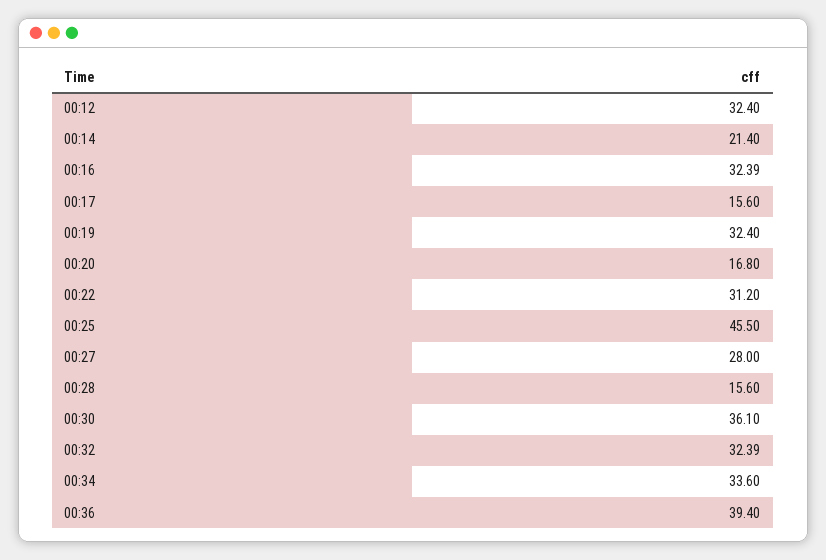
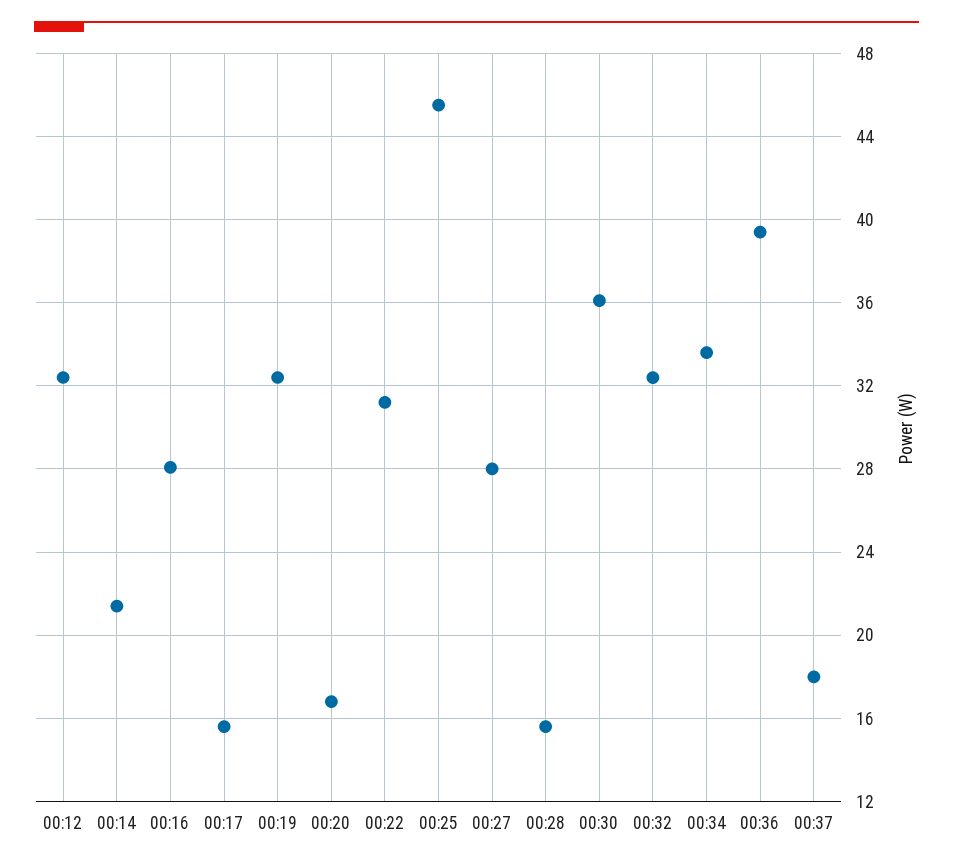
00:16: 32.39 -> 28
00:37: none -> 18

